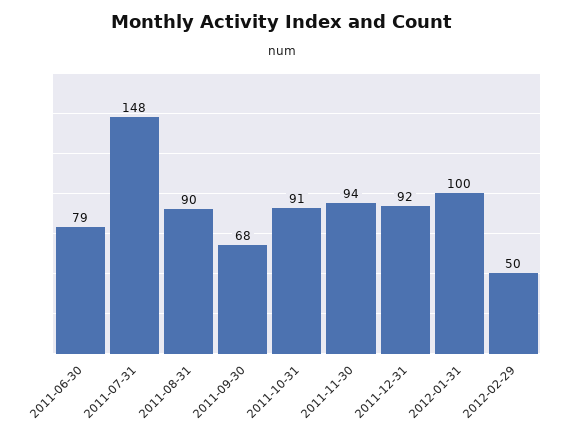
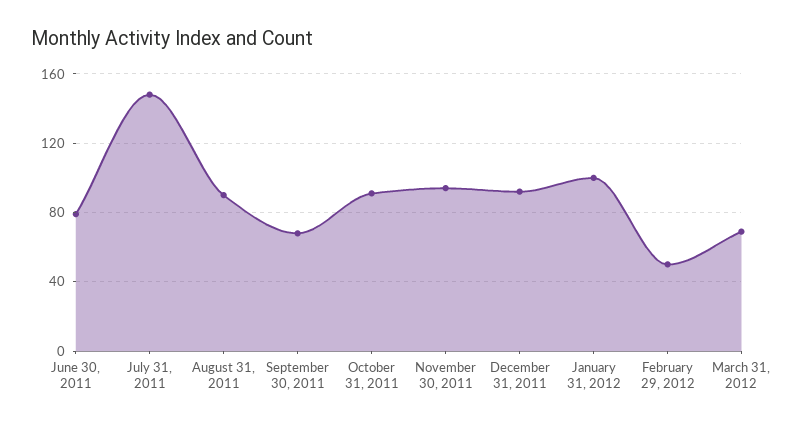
March 31, 2012: none -> 70

